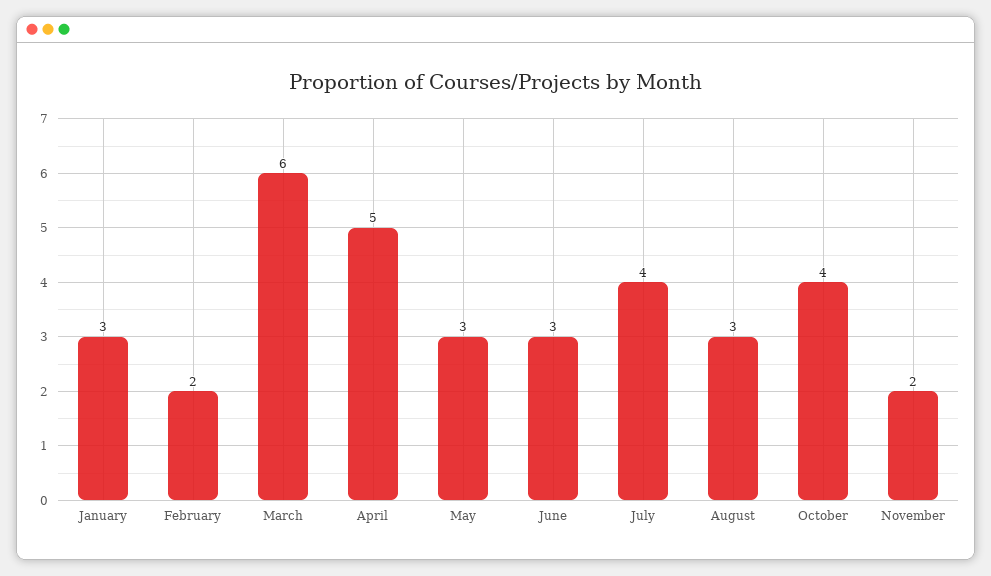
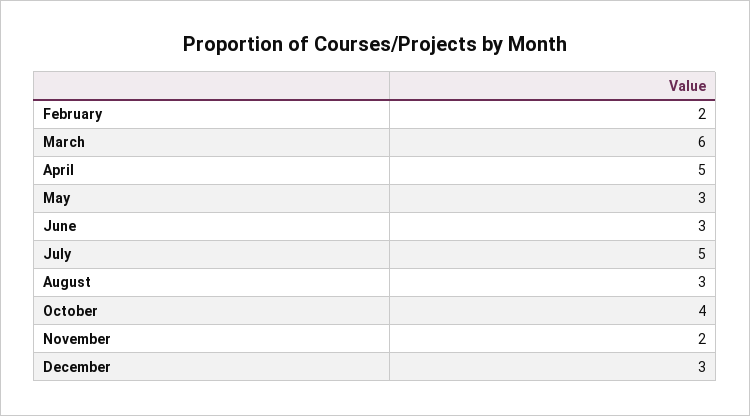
January: 3 -> none
July: 4 -> 5
December: none -> 3

